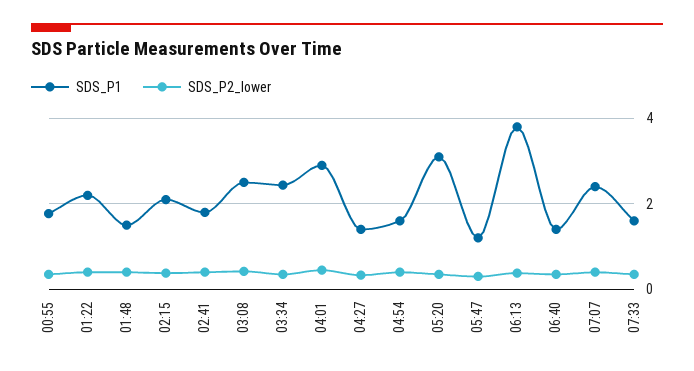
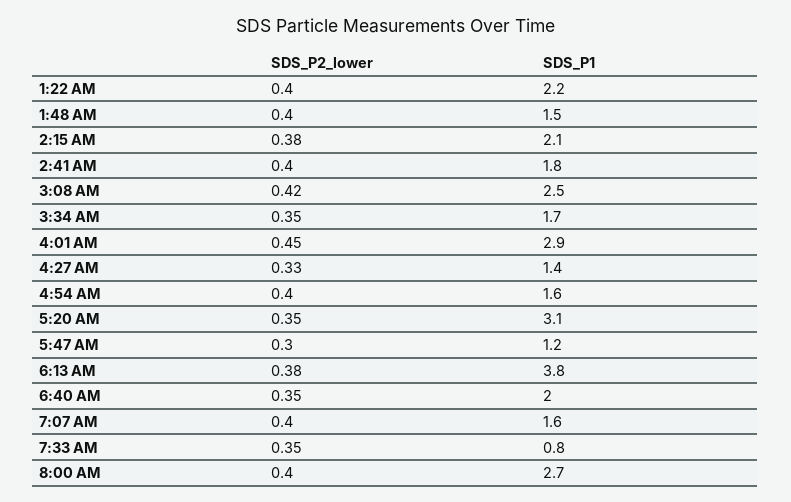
SDS_P1, 00:55: 1.8 -> none
SDS_P2_lower, 00:55: 0.4 -> none
SDS_P1, 03:34: 2.4 -> 1.7
SDS_P1, 06:40: 1.4 -> 2
SDS_P1, 07:07: 2.4 -> 1.6
SDS_P1, 07:33: 1.6 -> 0.8
SDS_P2_lower, 8:00 AM: none -> 0.4
SDS_P1, 8:00 AM: none -> 2.7

